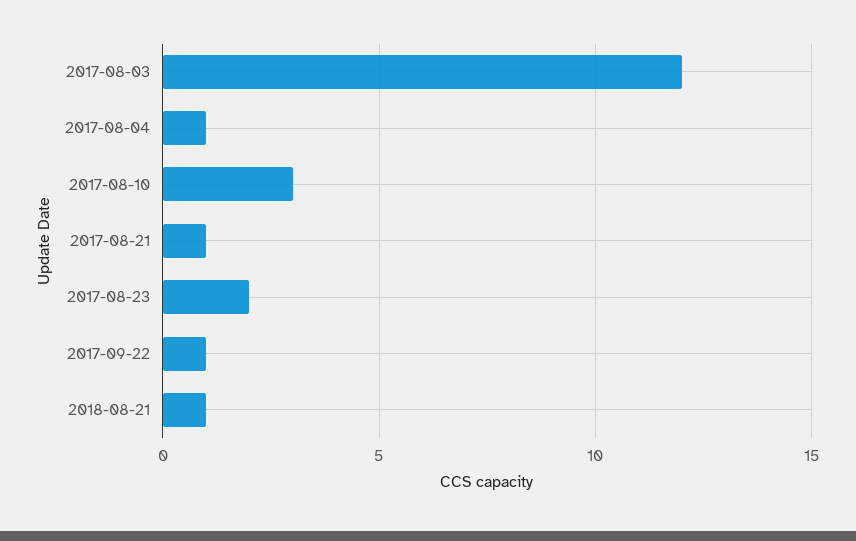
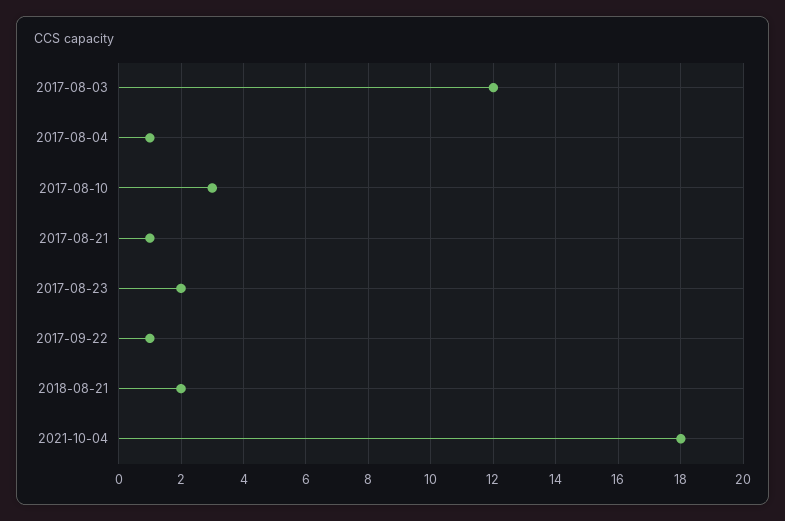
2018-08-21: 1 -> 2
2021-10-04: none -> 18

